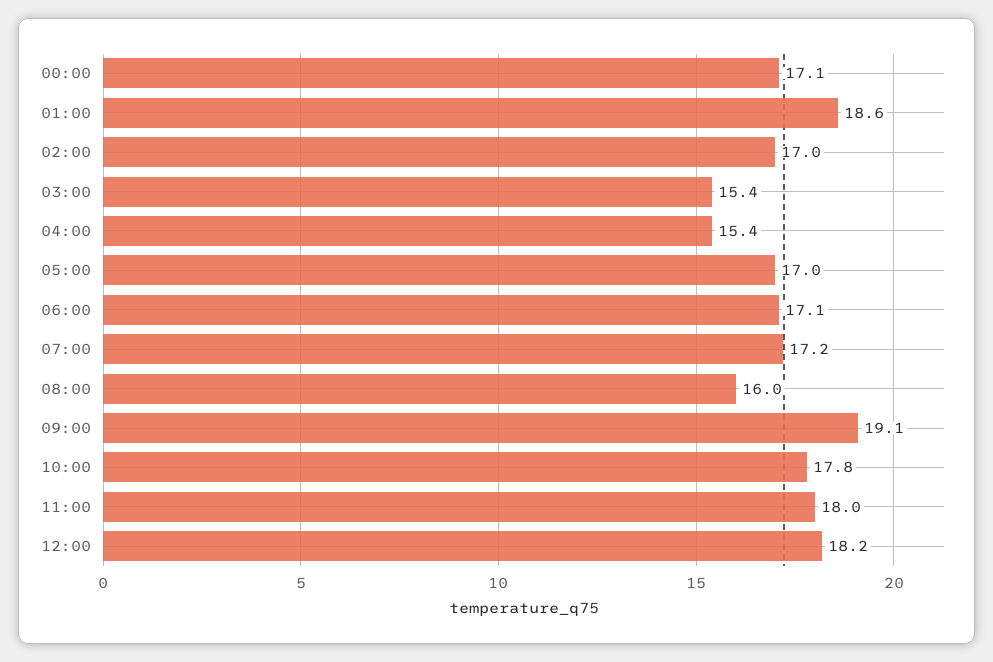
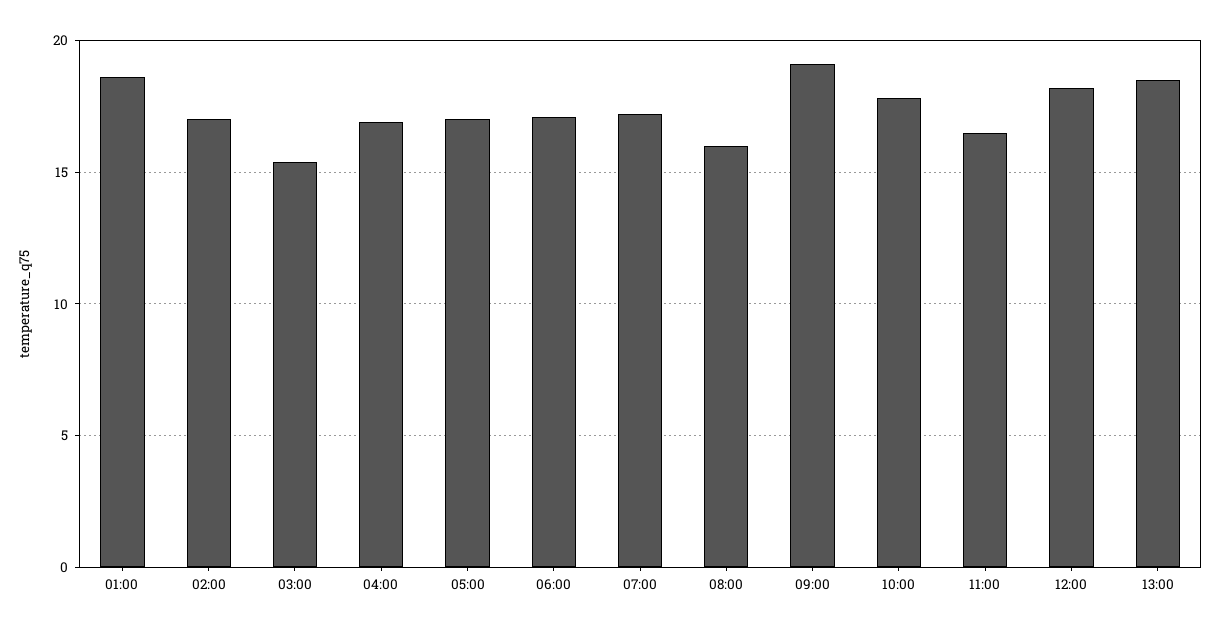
00:00: 17.1 -> none
04:00: 15.4 -> 17
11:00: 18 -> 16.5
13:00: none -> 18.5

